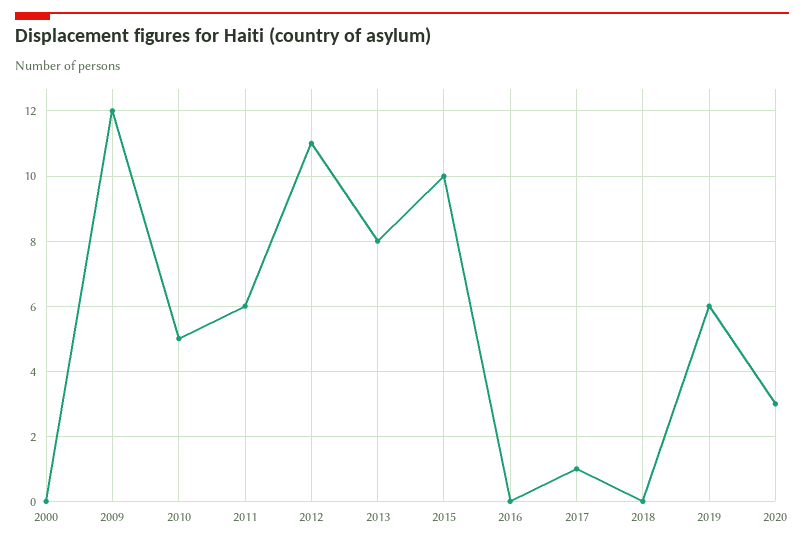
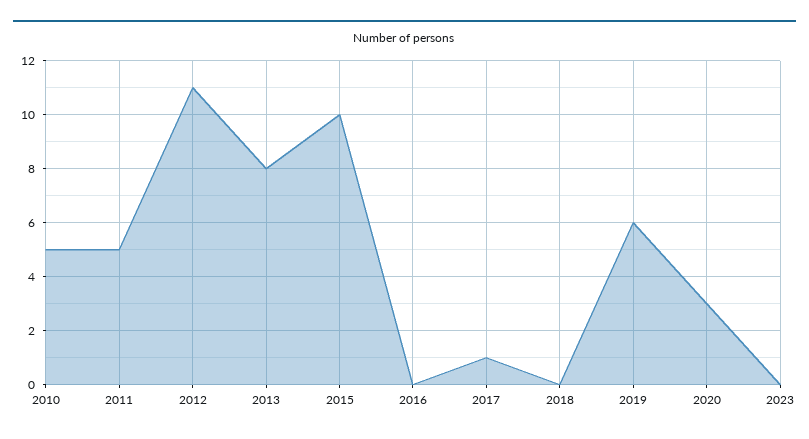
2000: 0 -> none
2009: 12 -> none
2011: 6 -> 5
2023: none -> 0

